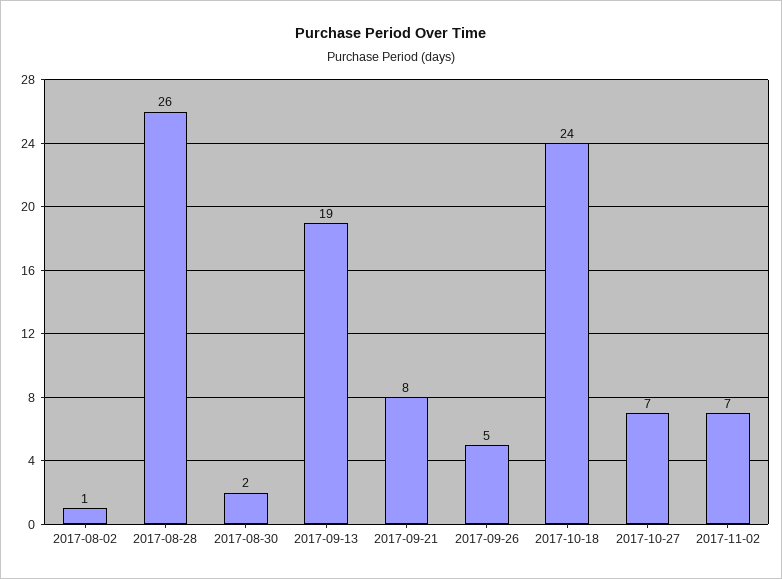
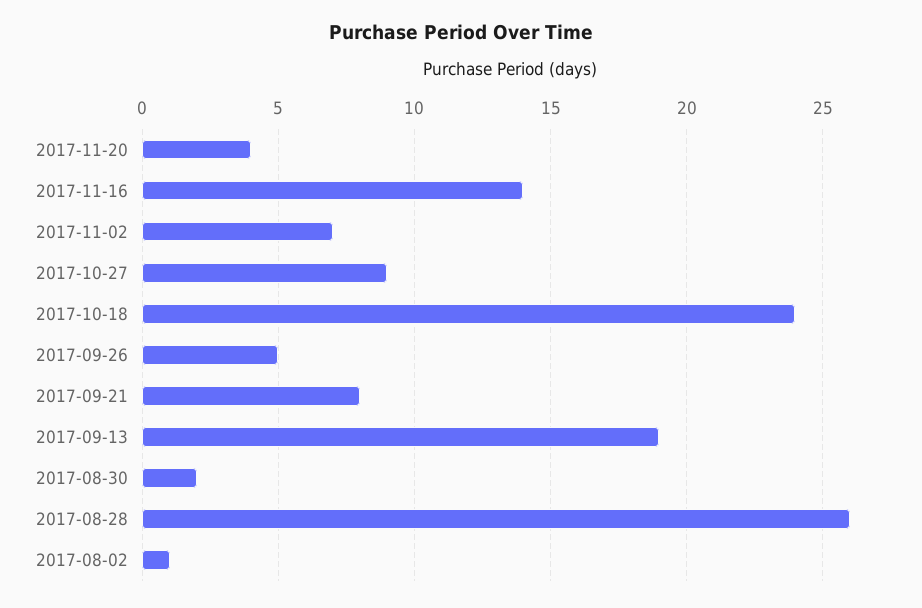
2017-10-27: 7 -> 9
2017-11-20: none -> 4
2017-11-16: none -> 14

